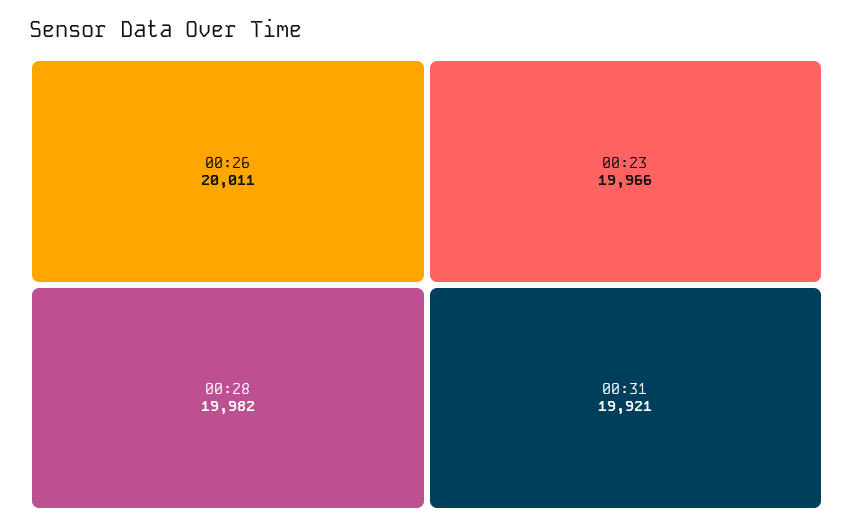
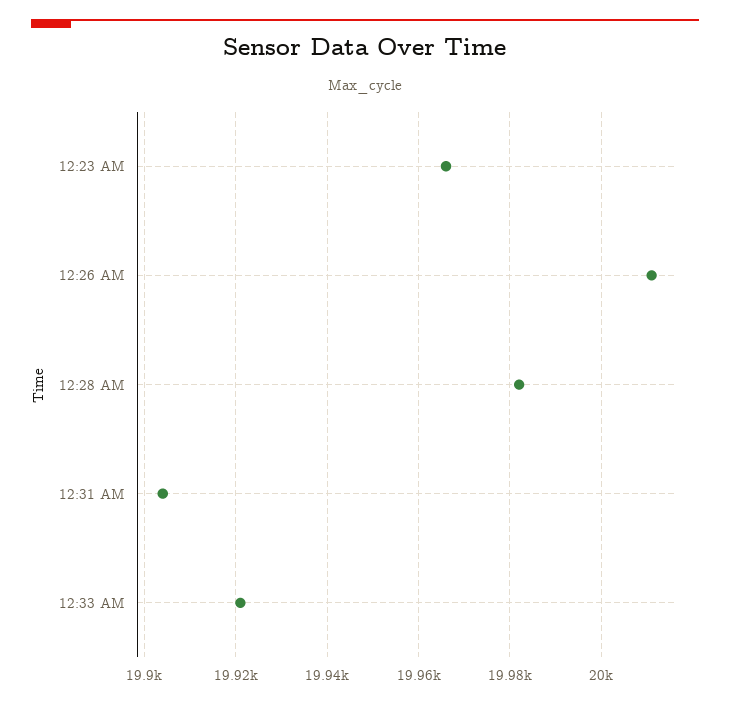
00:31: 19921 -> 19905
12:33 AM: none -> 19920

